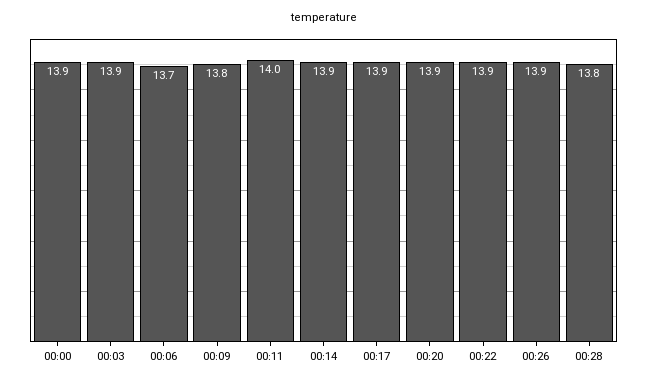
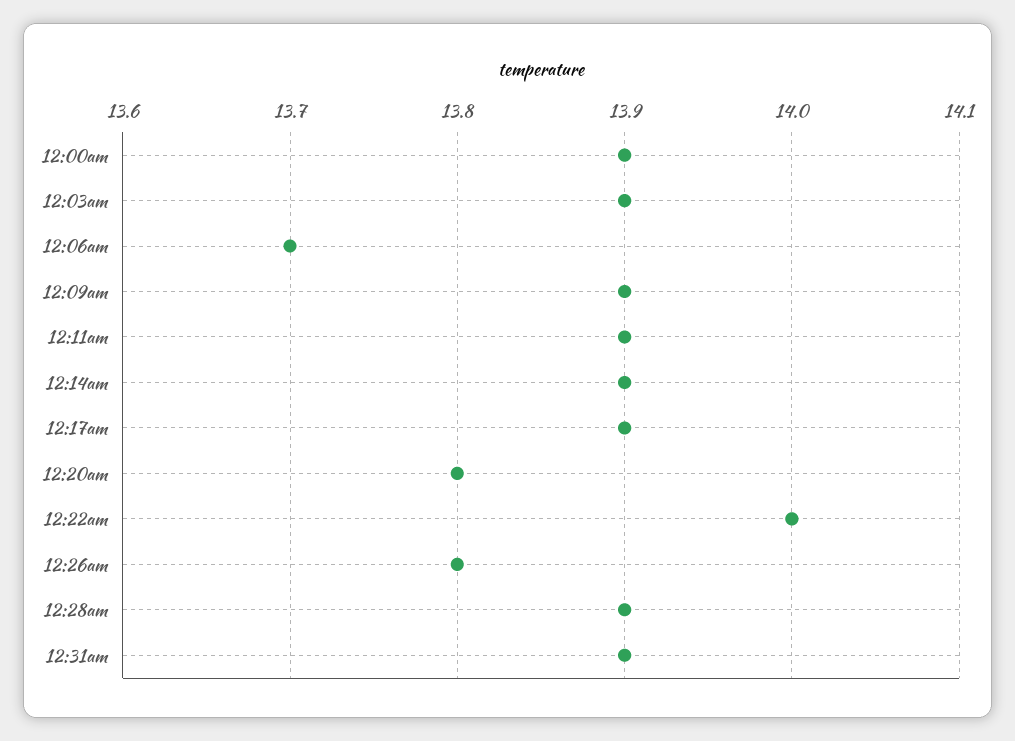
00:09: 13.8 -> 13.9
00:11: 14 -> 13.9
00:20: 13.9 -> 13.8
00:22: 13.9 -> 14
00:26: 13.9 -> 13.8
00:28: 13.8 -> 13.9
12:31am: none -> 13.9

